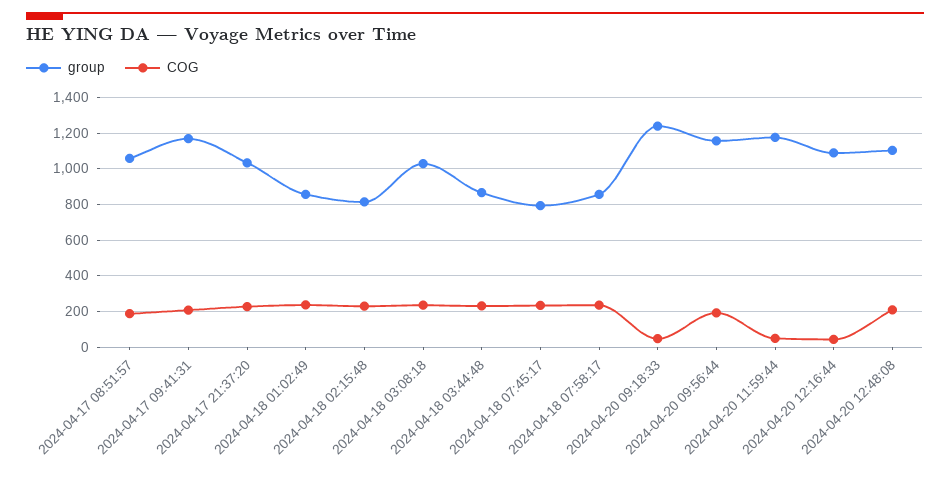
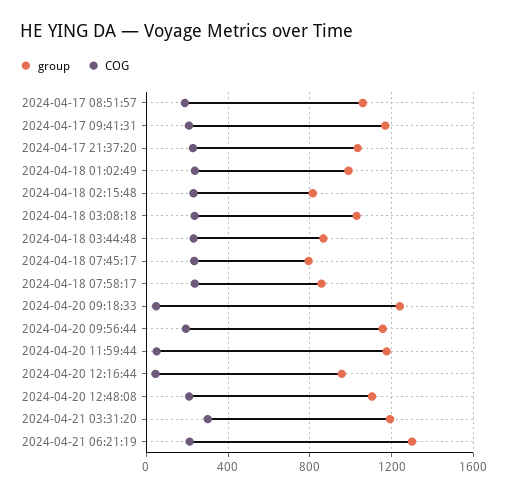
group, 2024-04-18 01:02:49: 850 -> 1000
group, 2024-04-20 12:16:44: 1100 -> 950
group, 2024-04-21 03:31:20: none -> 1200
COG, 2024-04-21 03:31:20: none -> 300
group, 2024-04-21 06:21:19: none -> 1300
COG, 2024-04-21 06:21:19: none -> 200

